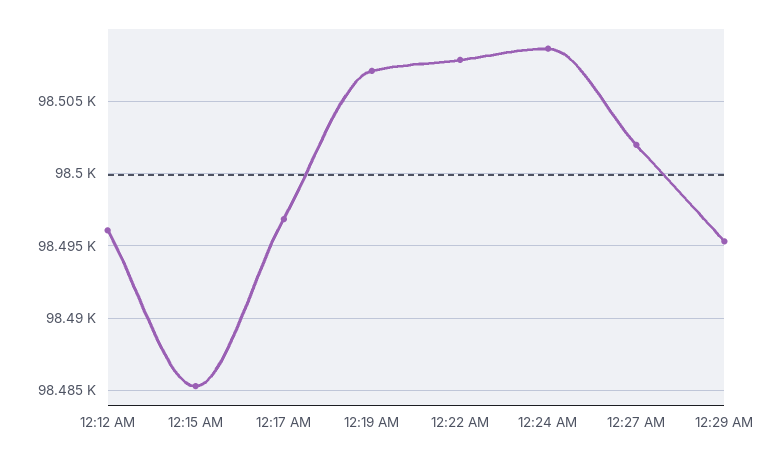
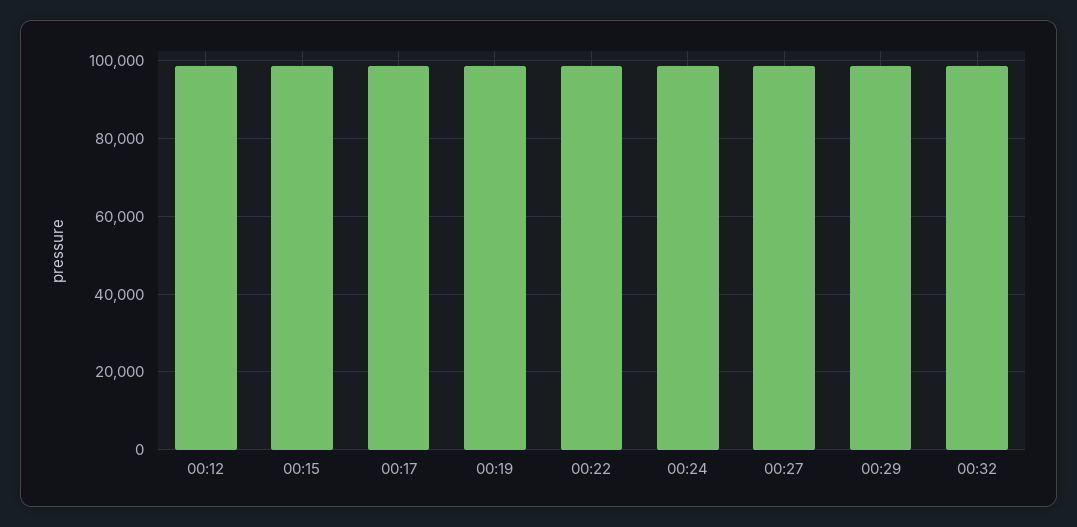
00:32: none -> 98000

